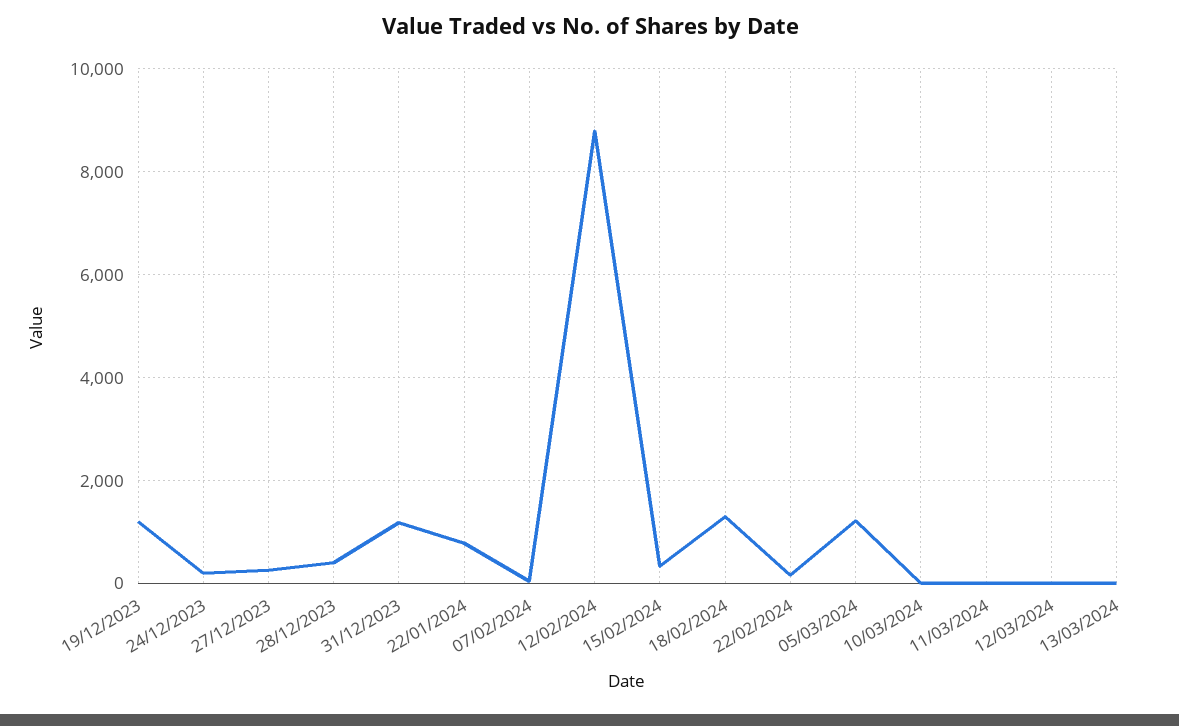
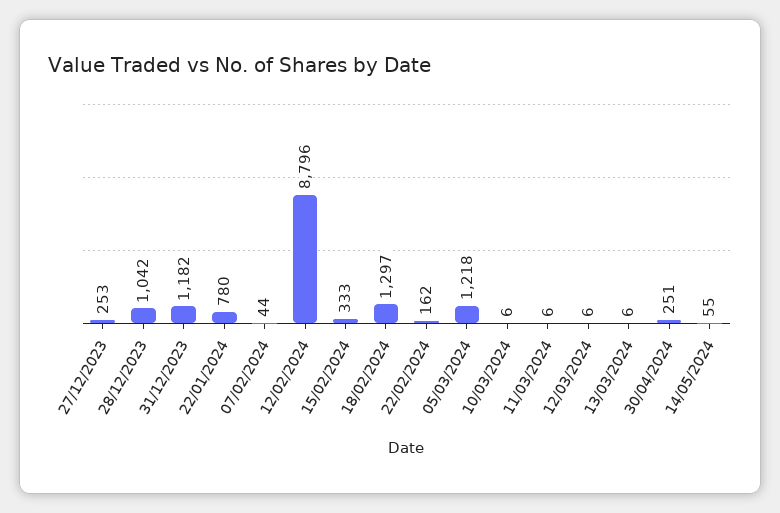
19/12/2023: 1200 -> none
24/12/2023: 200 -> none
28/12/2023: 400 -> 1042
30/04/2024: none -> 251
14/05/2024: none -> 55

